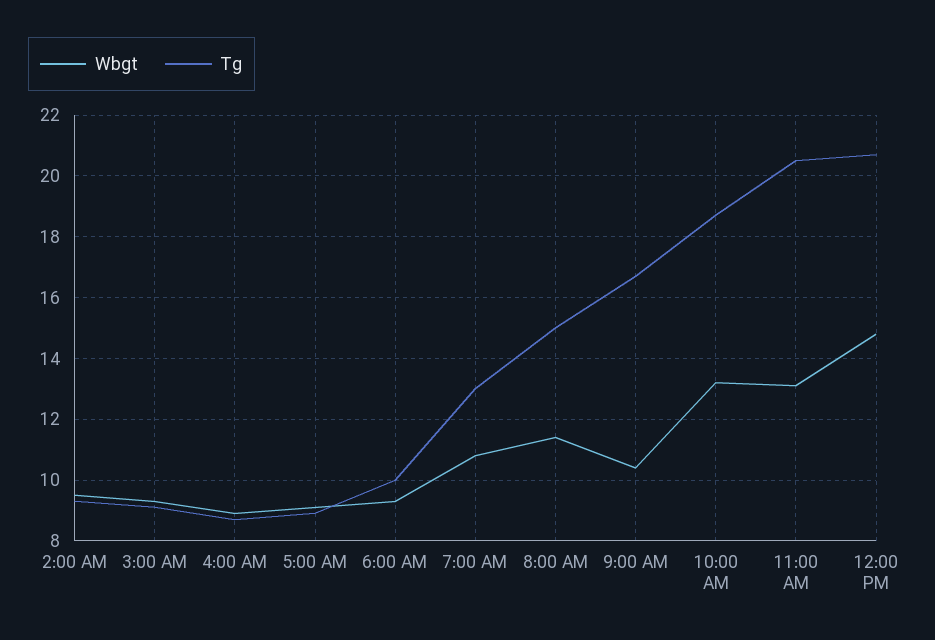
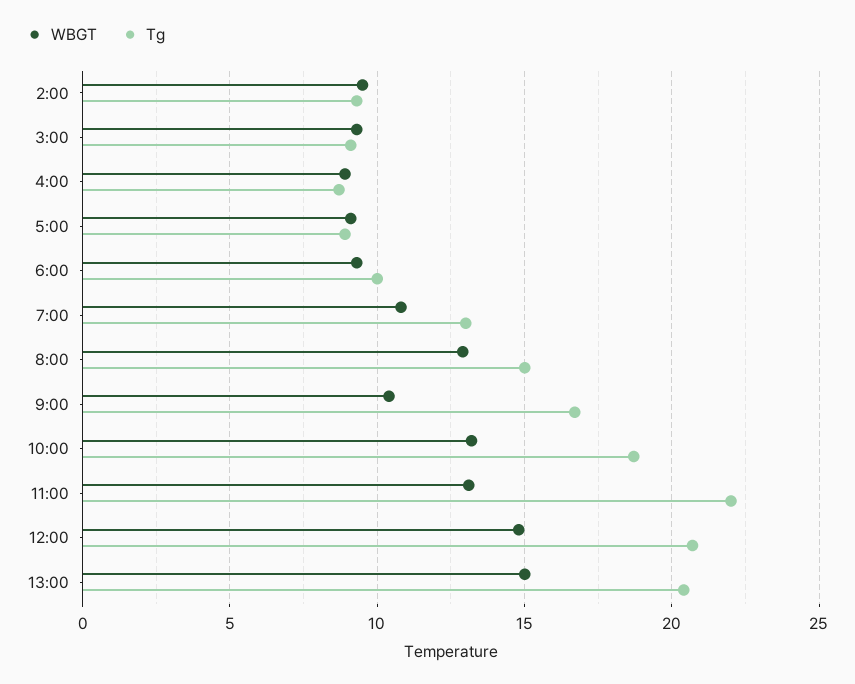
Wbgt, 8:00 AM: 11.5 -> 13
Tg, 11:00 AM: 20.5 -> 22
Wbgt, 13:00: none -> 15
Tg, 13:00: none -> 20.5

